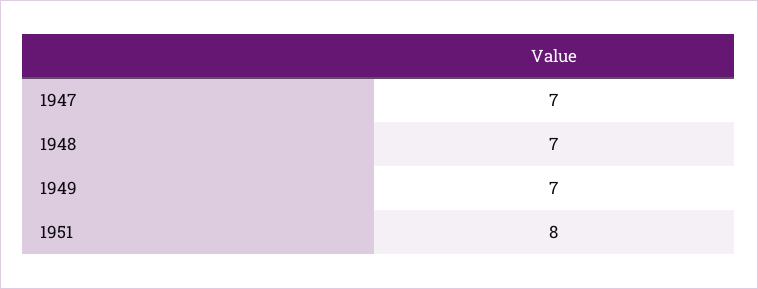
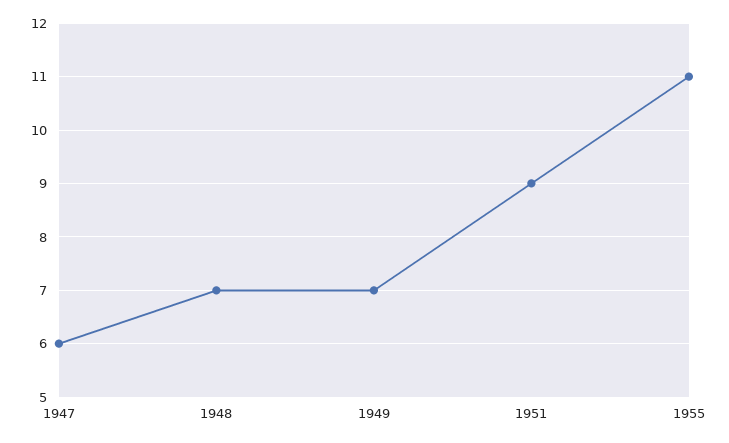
1947: 7 -> 6
1951: 8 -> 9
1955: none -> 11

